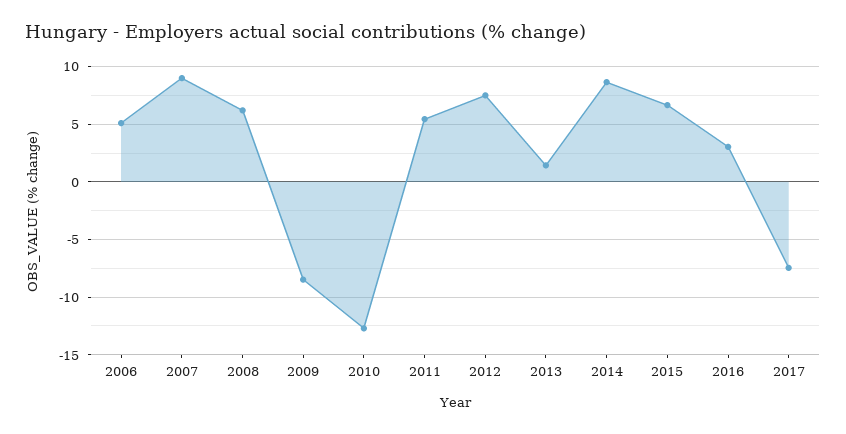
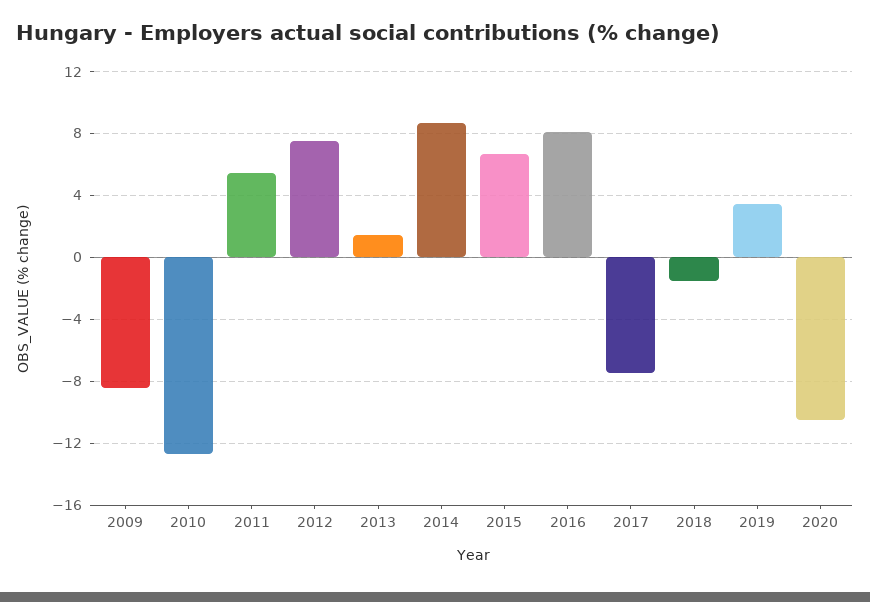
2006: 5 -> none
2007: 9 -> none
2008: 6 -> none
2016: 3 -> 8
2018: none -> -1.5
2019: none -> 3.5
2020: none -> -10.5

